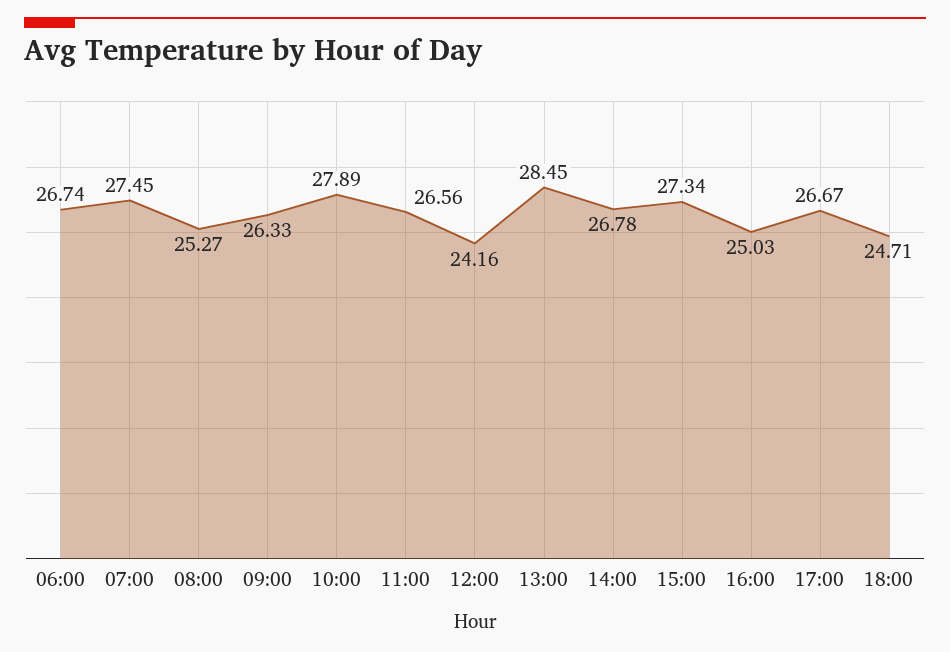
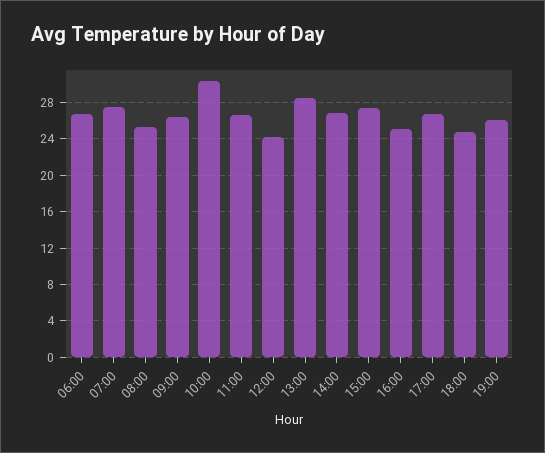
10:00: 27.89 -> 30
19:00: none -> 26

